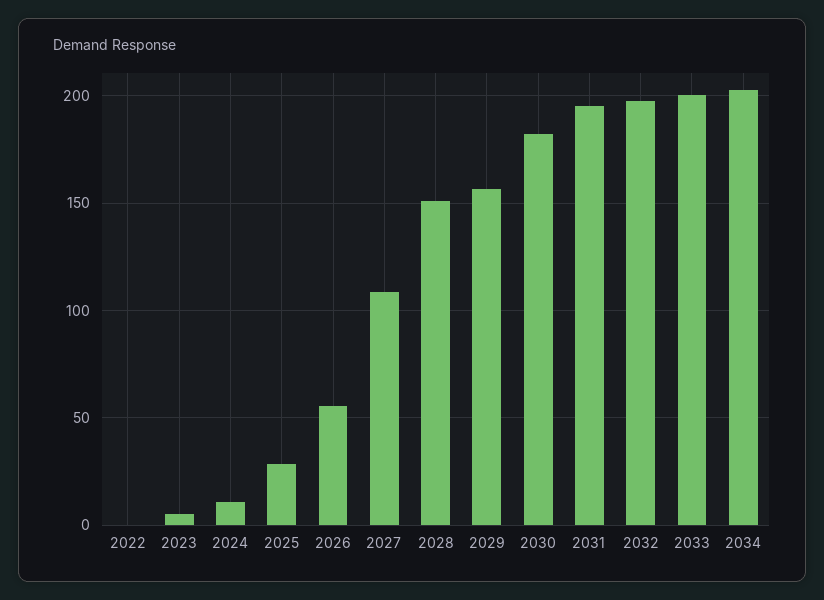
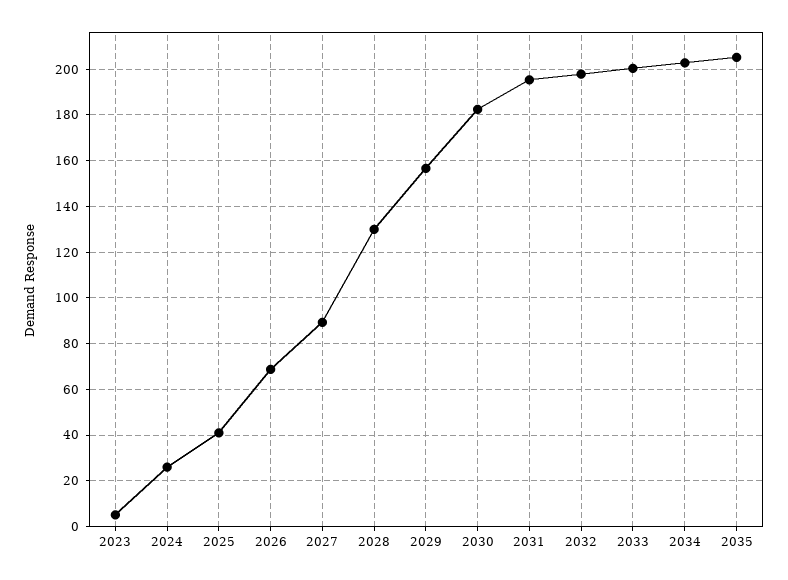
2022: 0 -> none
2024: 10 -> 25
2025: 30 -> 40
2026: 55 -> 70
2027: 110 -> 90
2028: 150 -> 130
2035: none -> 205

